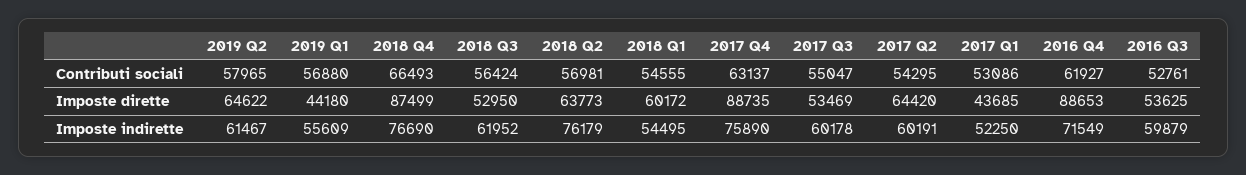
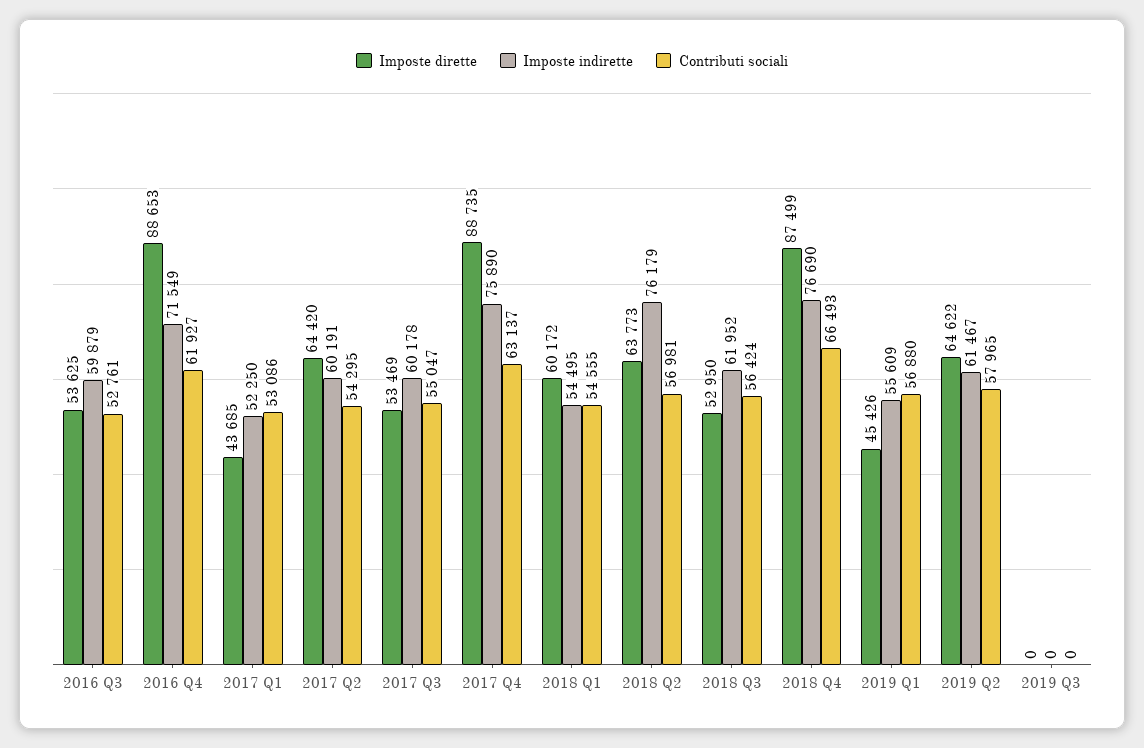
Imposte dirette, 2019 Q1: 44180 -> 45426
Imposte dirette, 2019 Q3: none -> 0
Imposte indirette, 2019 Q3: none -> 0
Contributi sociali, 2019 Q3: none -> 0

